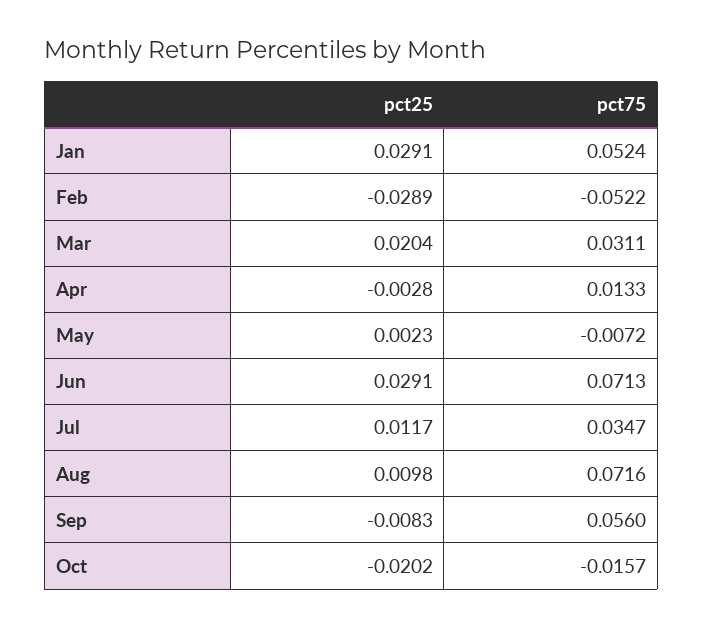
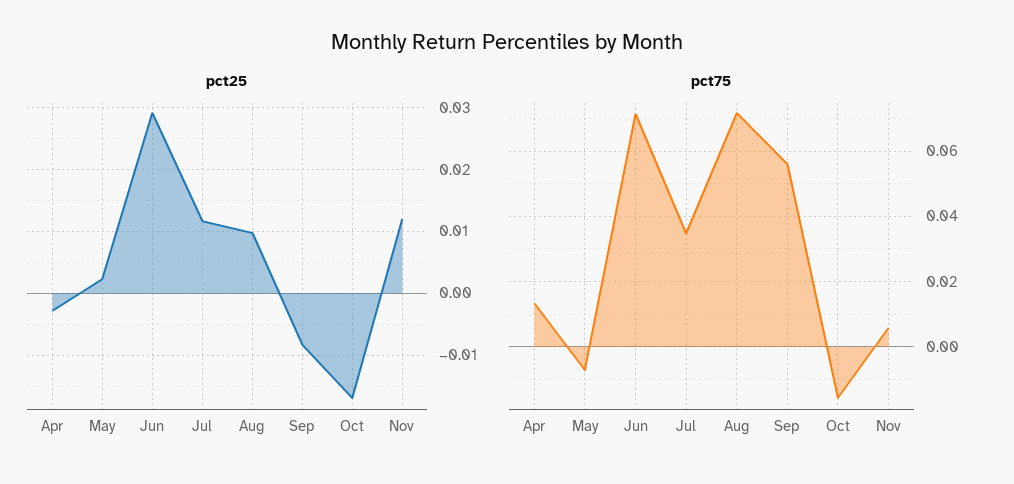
pct25, Jan: 0.0291 -> none
pct75, Jan: 0.0524 -> none
pct25, Feb: -0.0289 -> none
pct75, Feb: -0.0522 -> none
pct25, Mar: 0.0204 -> none
pct75, Mar: 0.0311 -> none
pct25, Oct: -0.0202 -> -0.017
pct25, Nov: none -> 0.012
pct75, Nov: none -> 0.006

